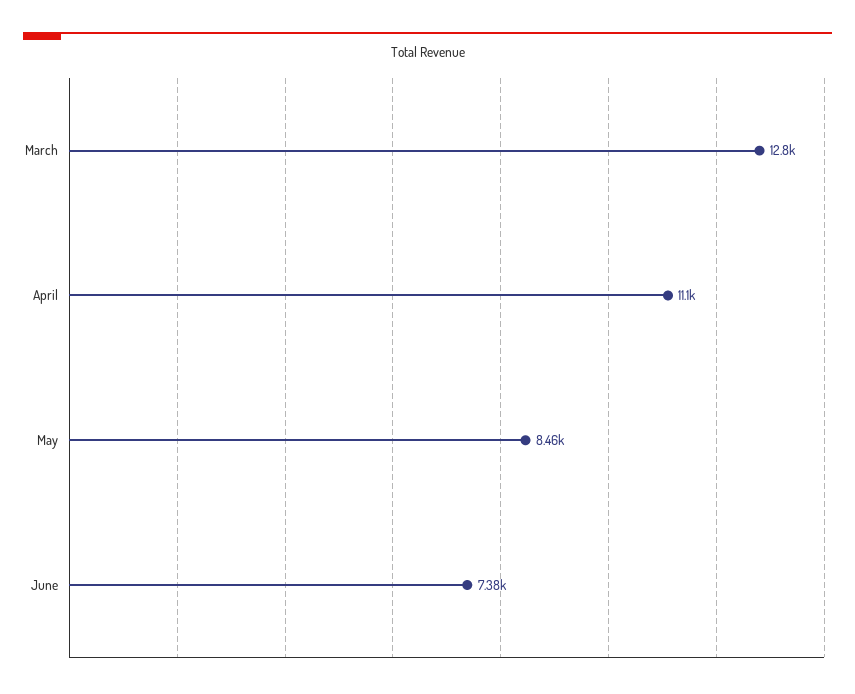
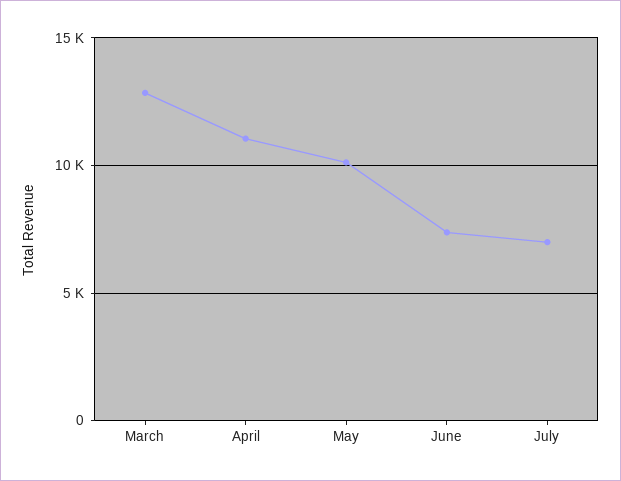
May: 8460 -> 10000
July: none -> 7000

